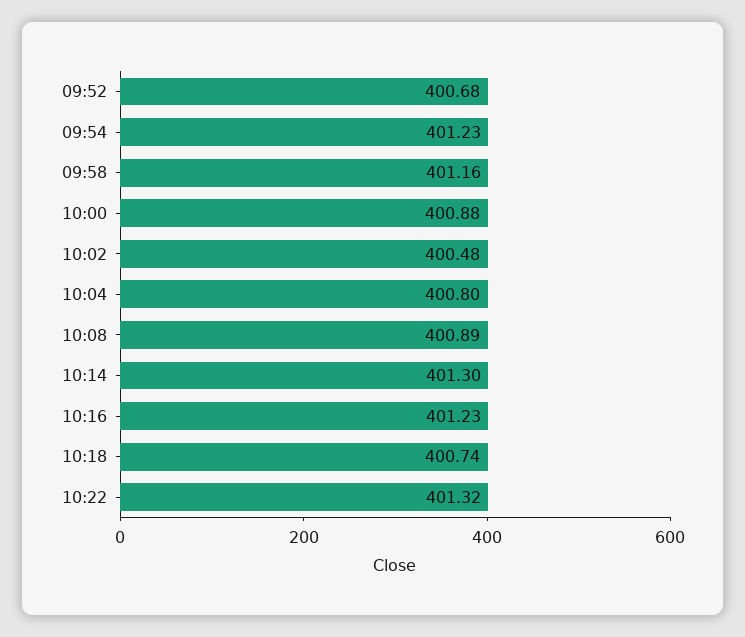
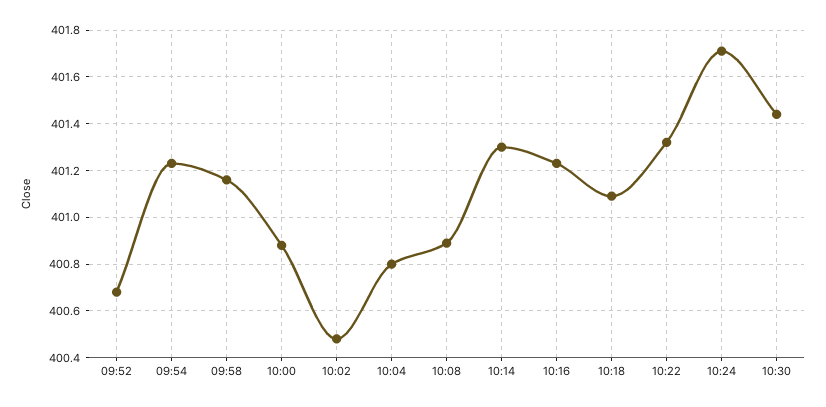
10:18: 400.74 -> 401.1
10:24: none -> 401.7
10:30: none -> 401.45

